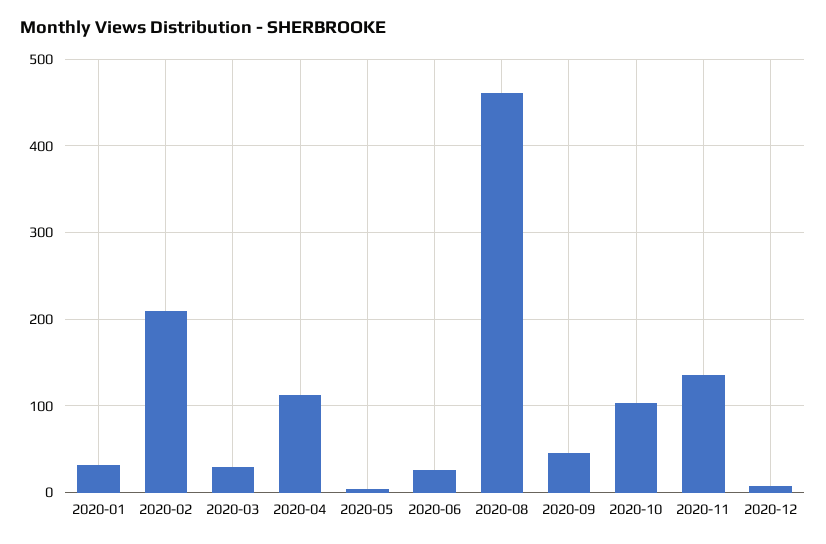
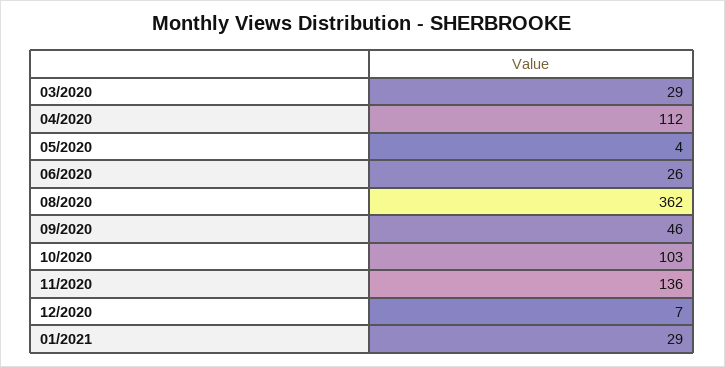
2020-01: 30 -> none
2020-02: 210 -> none
2020-08: 460 -> 362
01/2021: none -> 29

